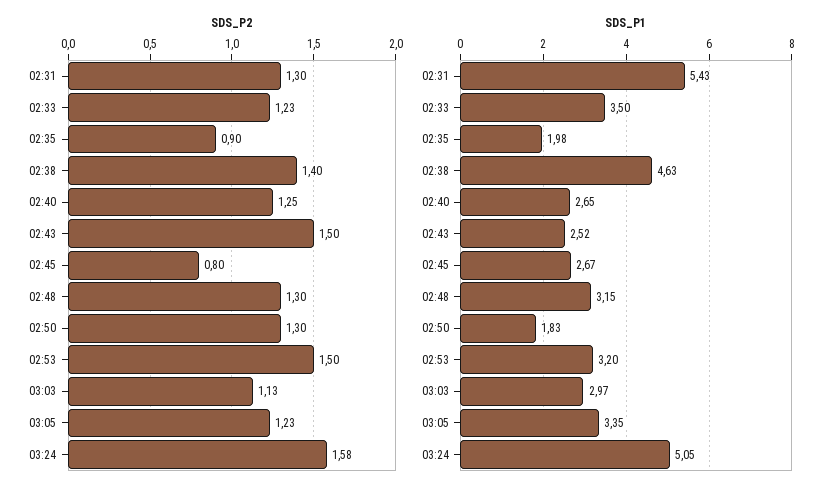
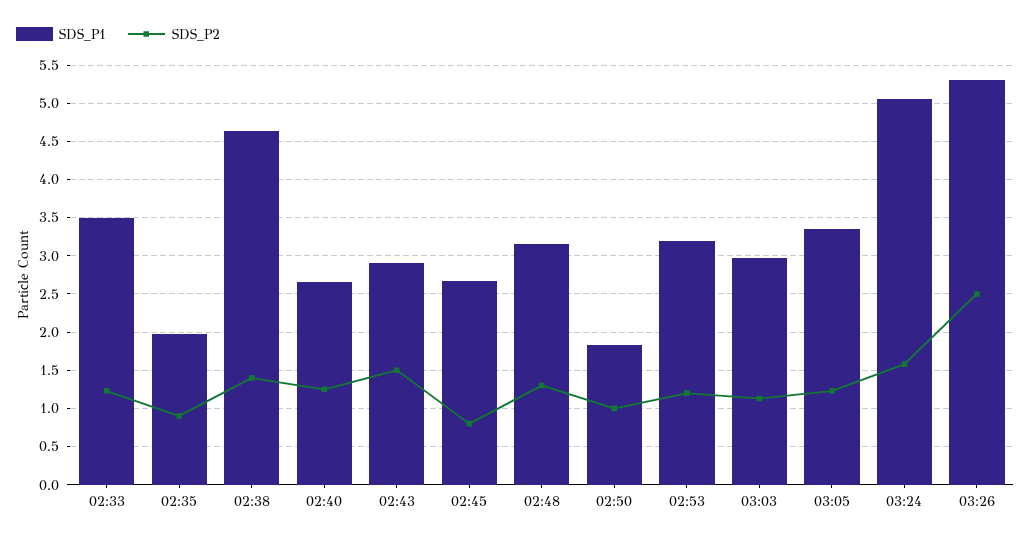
SDS_P2, 02:31: 1.3 -> none
SDS_P2, 02:50: 1.3 -> 1
SDS_P2, 02:53: 1.5 -> 1.2
SDS_P1, 02:31: 5.43 -> none
SDS_P1, 02:43: 2.52 -> 2.9
SDS_P1, 03:26: none -> 5.3
SDS_P2, 03:26: none -> 2.5

